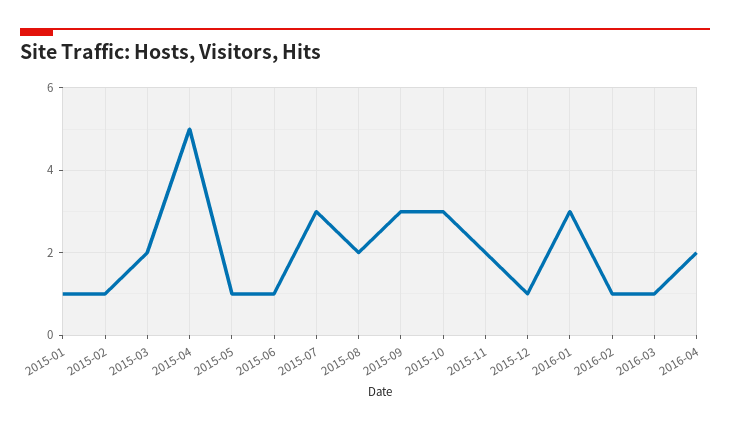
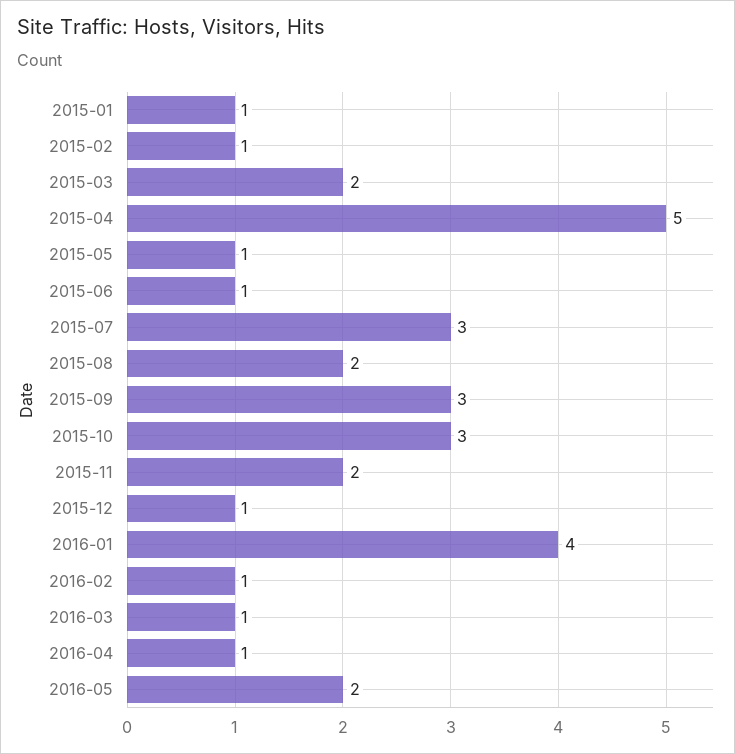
2016-01: 3 -> 4
2016-04: 2 -> 1
2016-05: none -> 2

